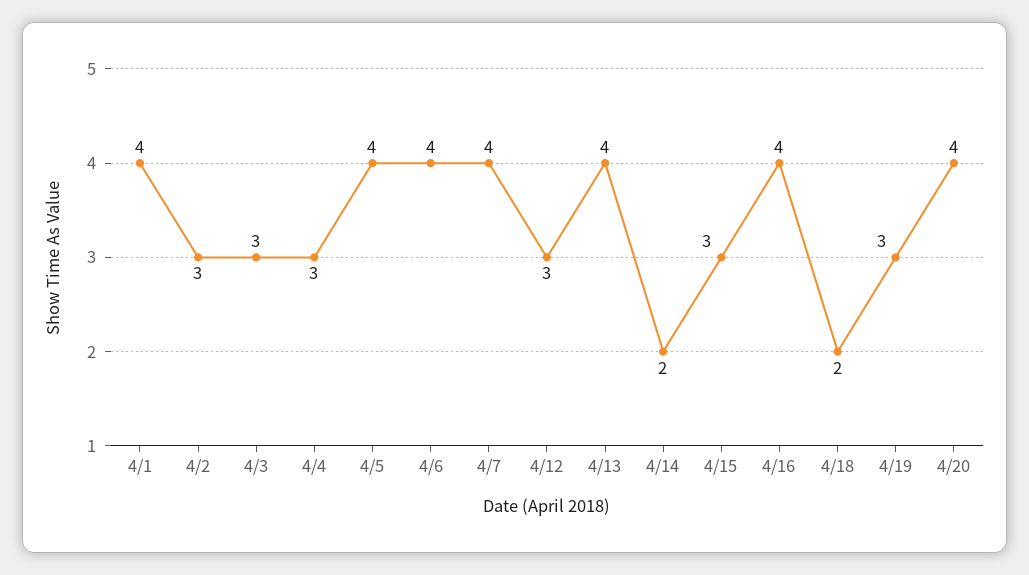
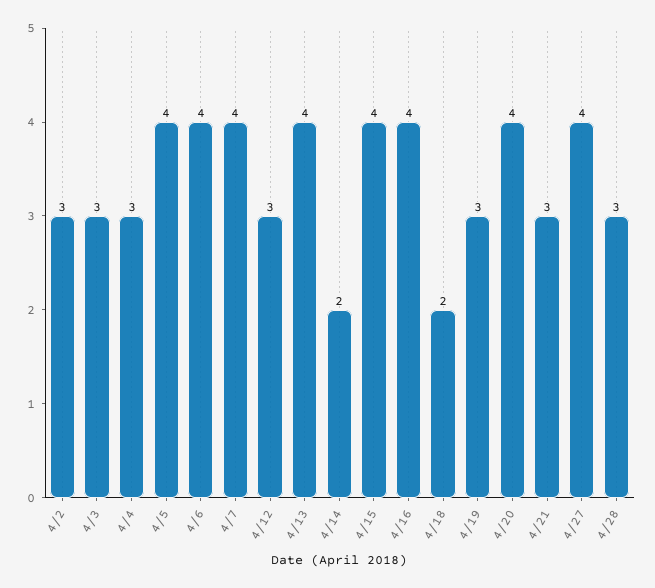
4/1: 4 -> none
4/15: 3 -> 4
4/21: none -> 3
4/27: none -> 4
4/28: none -> 3

